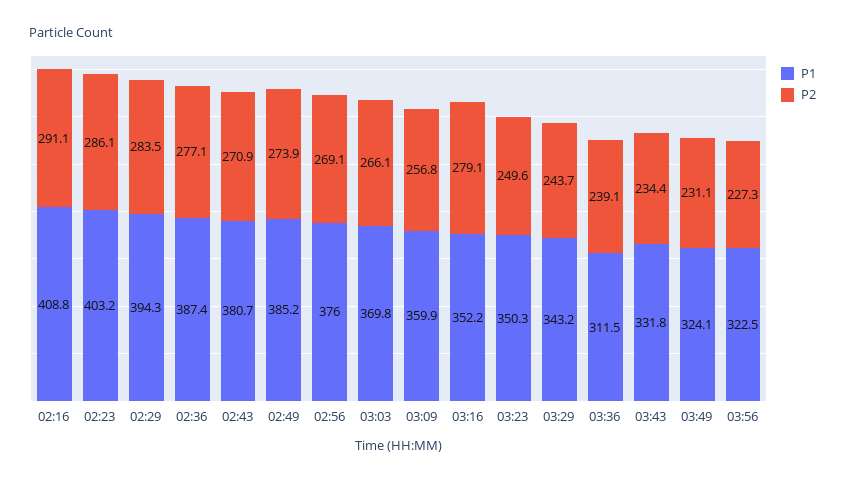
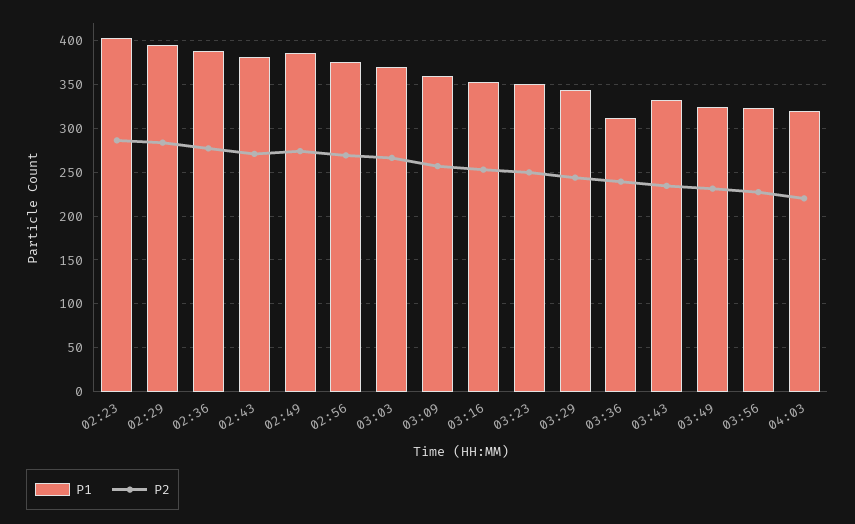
P1, 02:16: 408.8 -> none
P2, 02:16: 291.1 -> none
P2, 03:16: 279.1 -> 250
P1, 04:03: none -> 320
P2, 04:03: none -> 220

